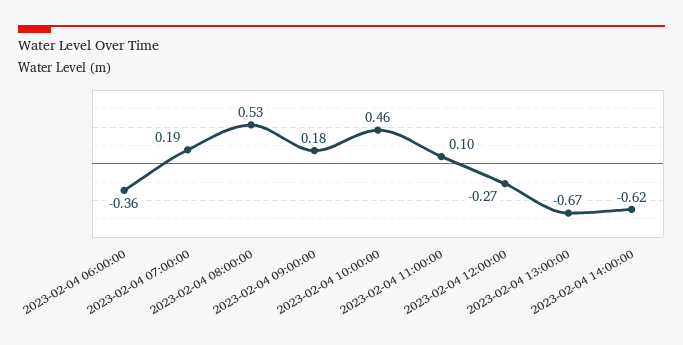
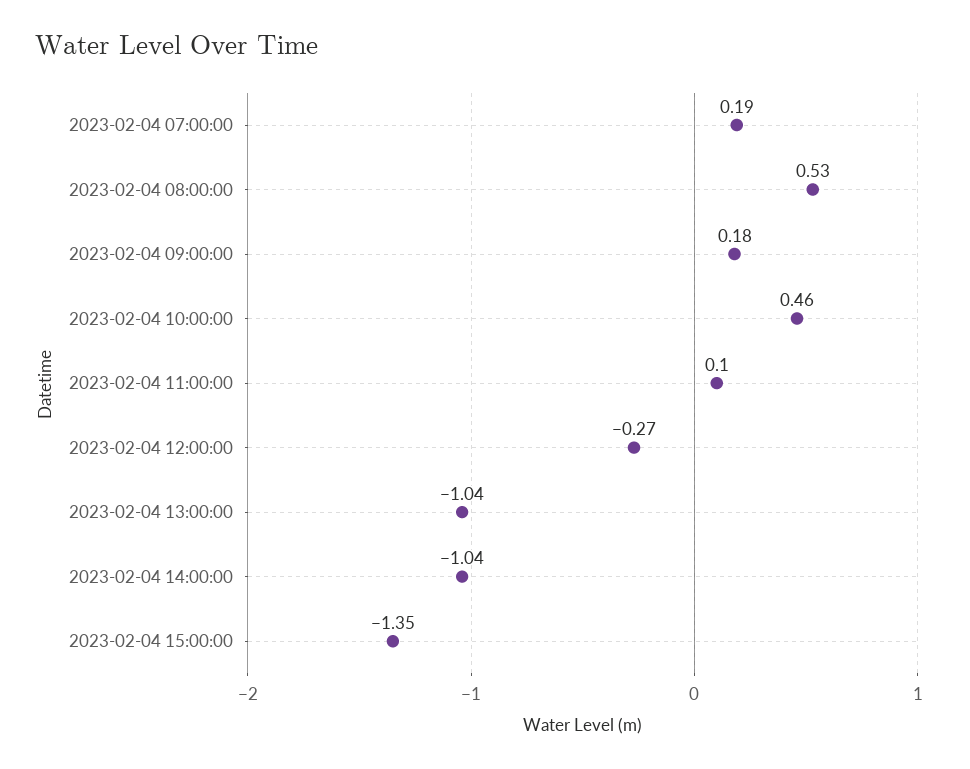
2023-02-04 06:00:00: -0.36 -> none
2023-02-04 13:00:00: -0.67 -> -1.04
2023-02-04 14:00:00: -0.62 -> -1.04
2023-02-04 15:00:00: none -> -1.35

